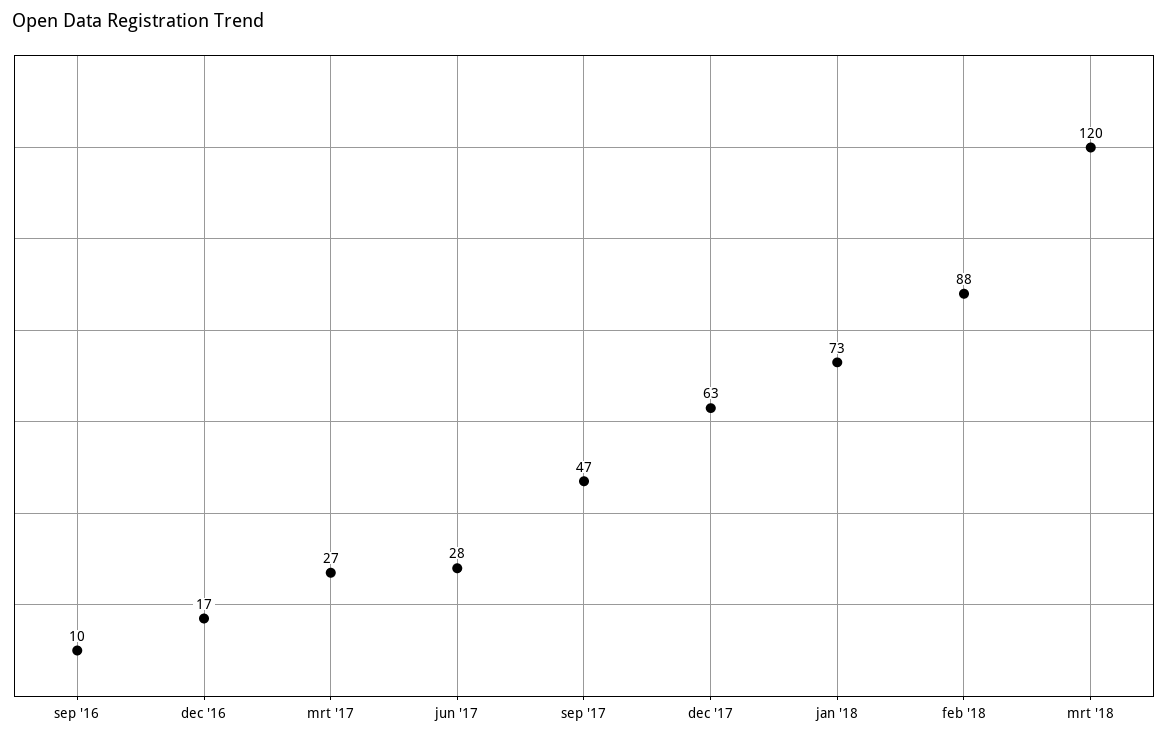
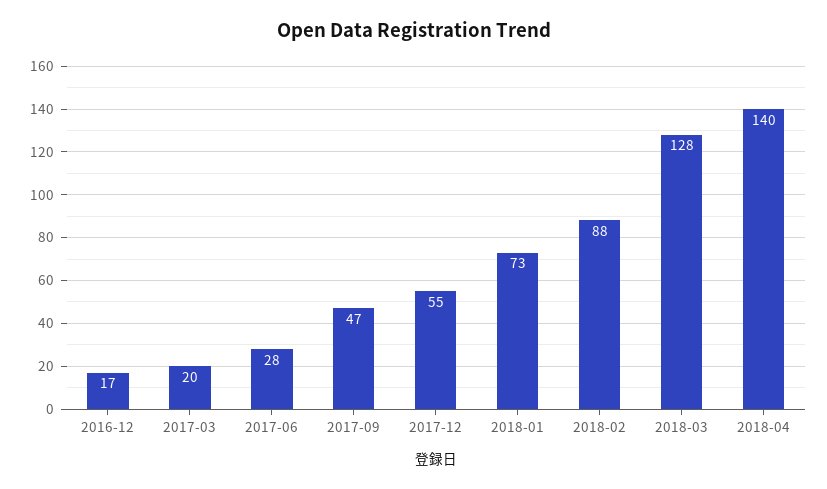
sep '16: 10 -> none
mrt '17: 27 -> 20
dec '17: 63 -> 55
mrt '18: 120 -> 128
2018-04: none -> 140

